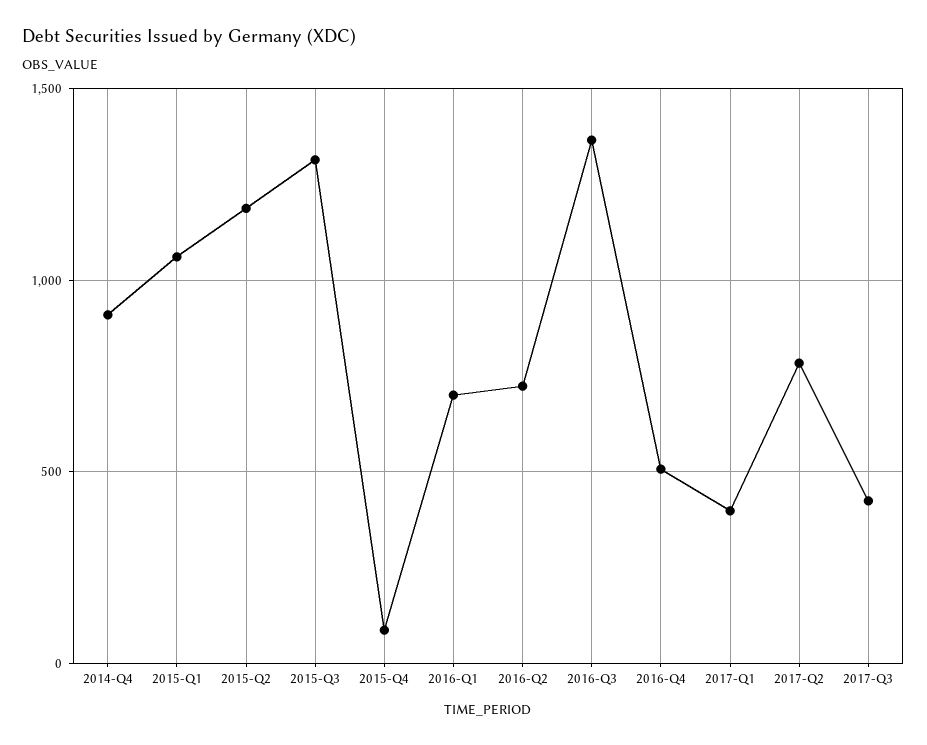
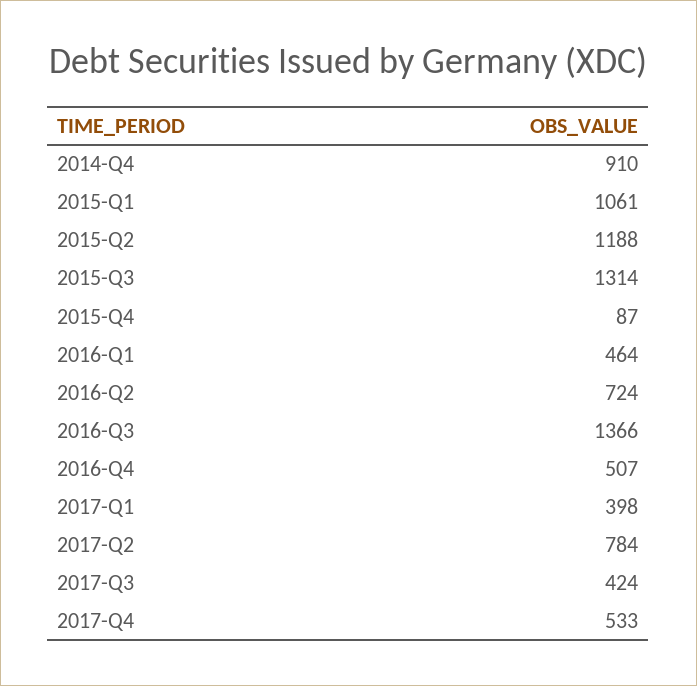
2016-Q1: 700 -> 464
2017-Q4: none -> 533

